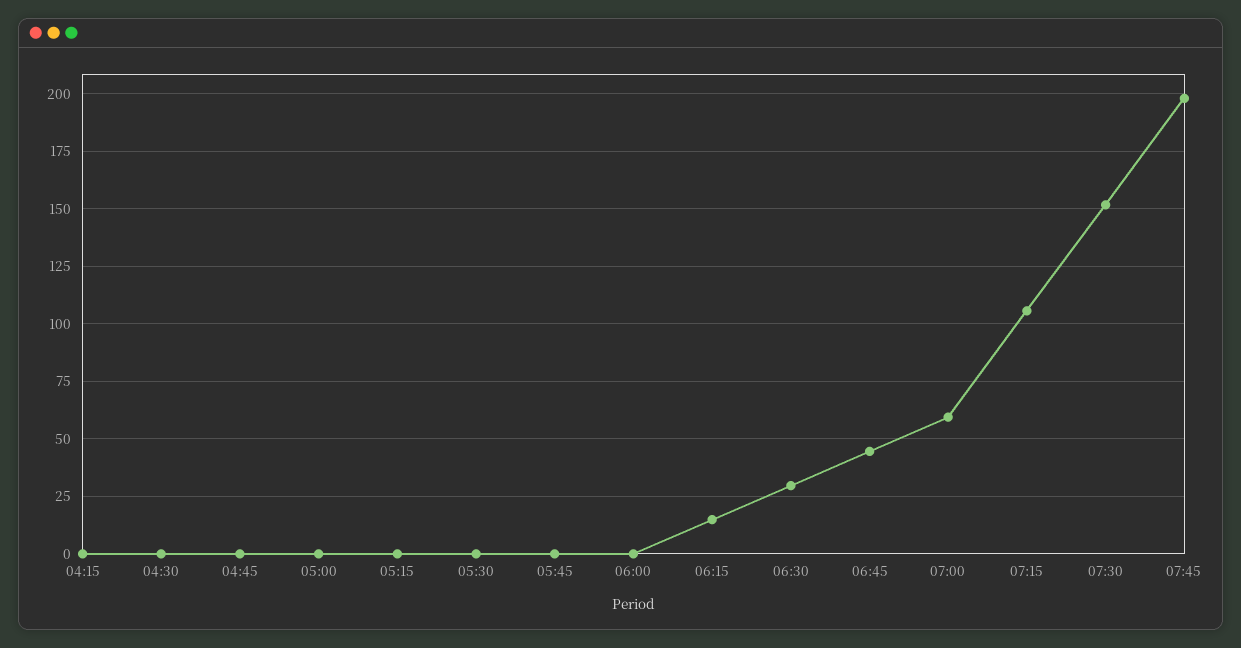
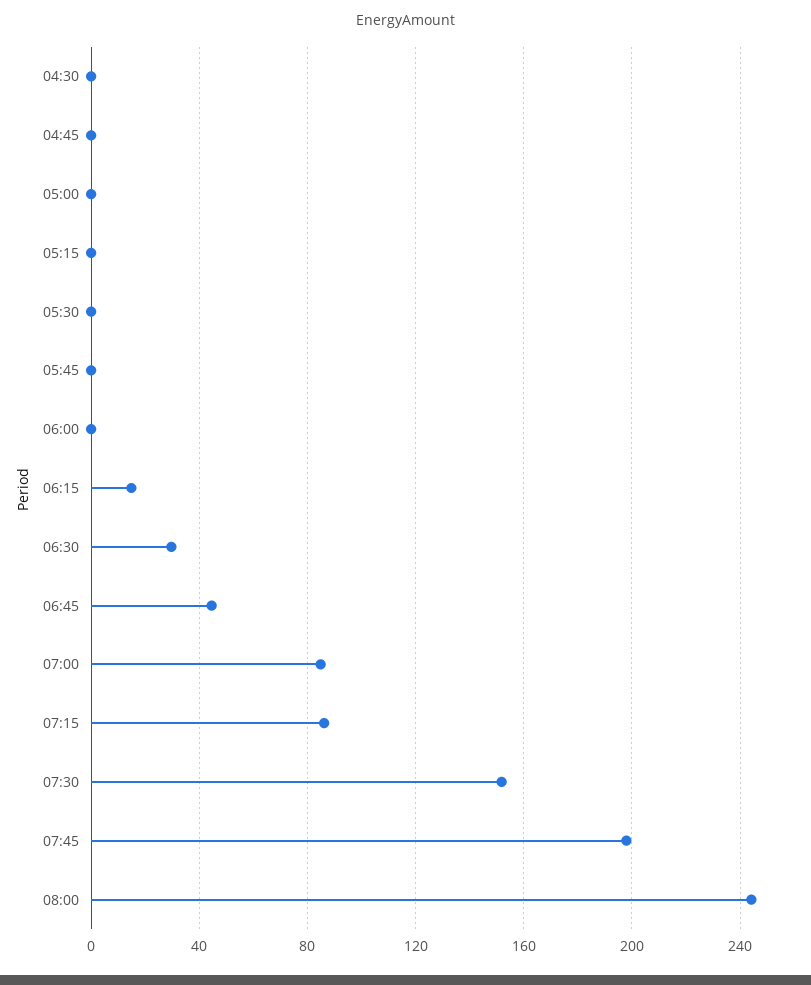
04:15: 0 -> none
07:00: 60 -> 85
07:15: 105 -> 85
08:00: none -> 245

